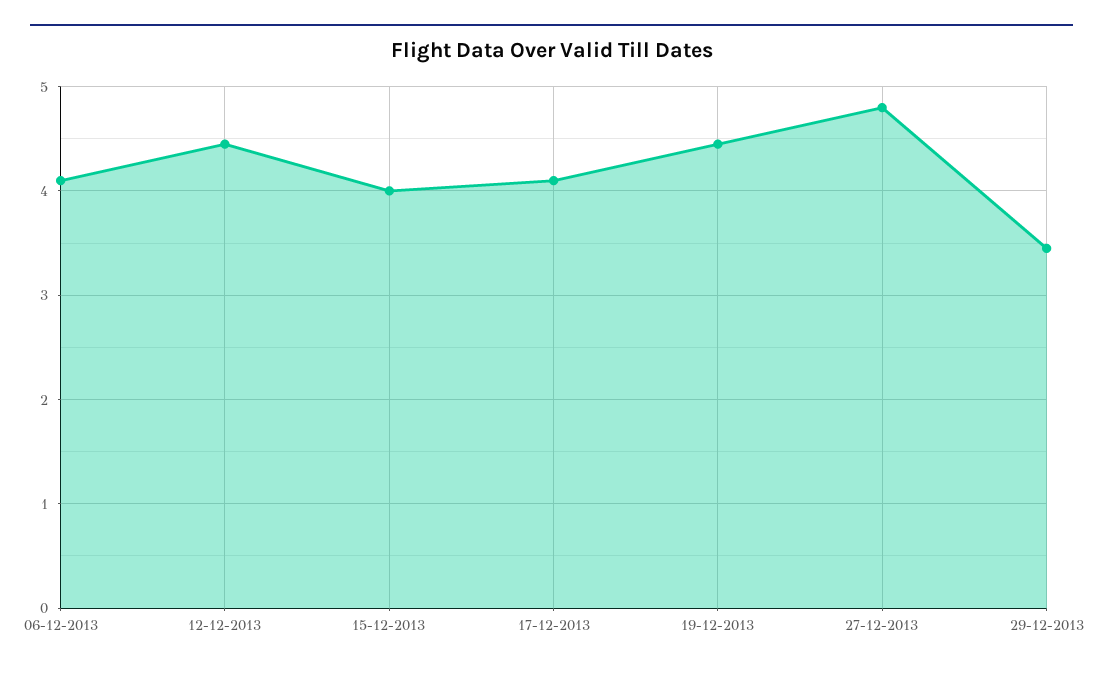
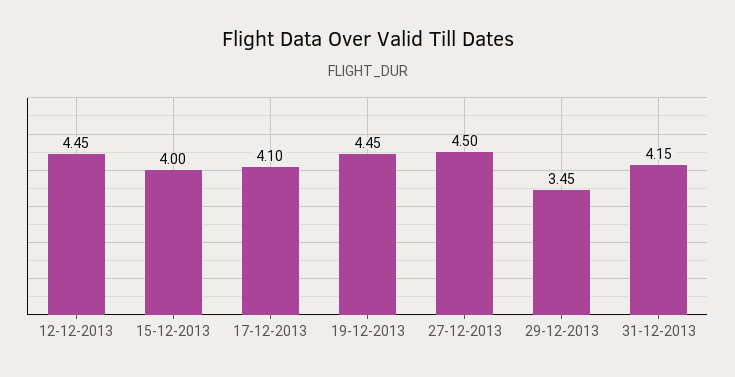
06-12-2013: 4.1 -> none
27-12-2013: 4.8 -> 4.5
31-12-2013: none -> 4.15

